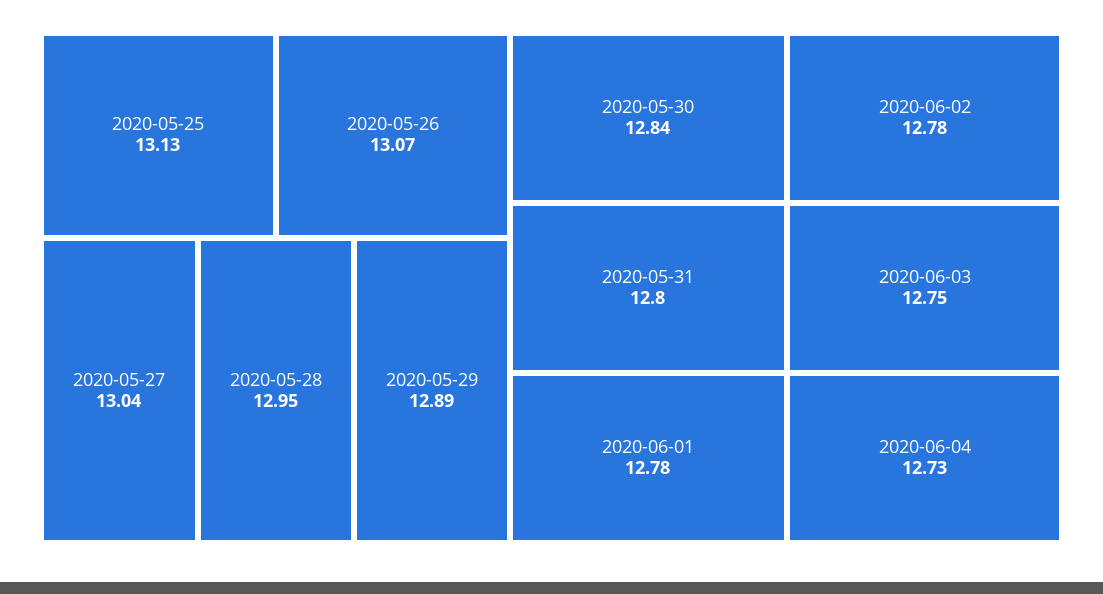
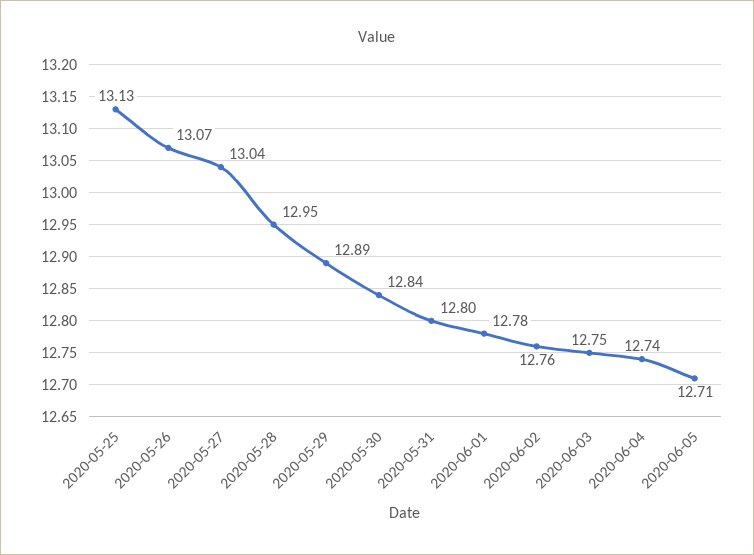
2020-06-02: 12.78 -> 12.76
2020-06-04: 12.73 -> 12.74
2020-06-05: none -> 12.71

